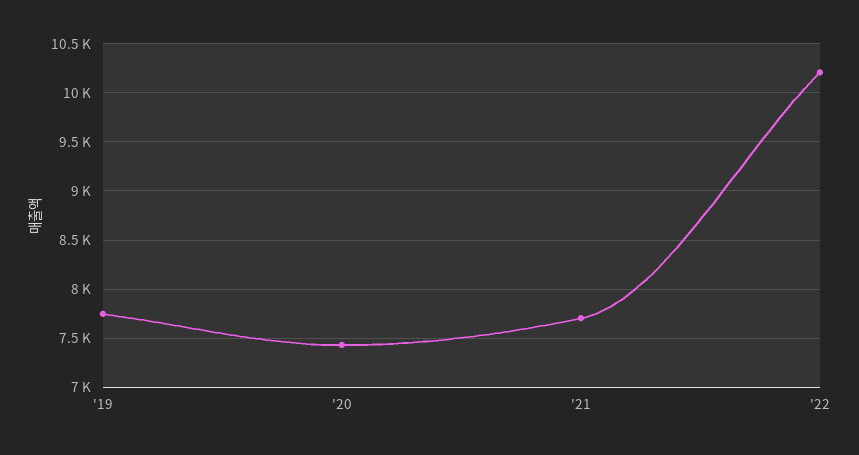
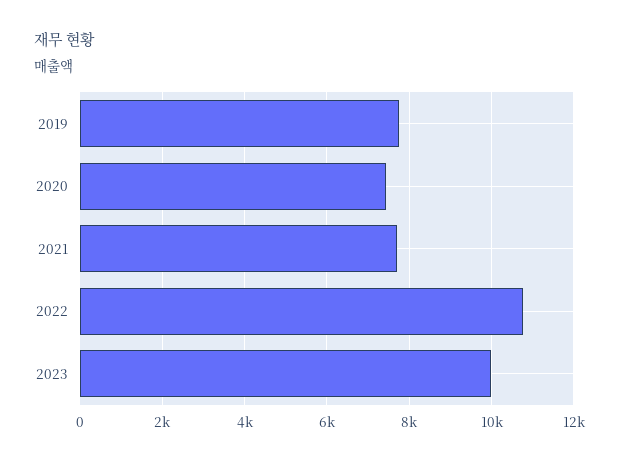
'22: 10200 -> 10800
2023: none -> 10000

